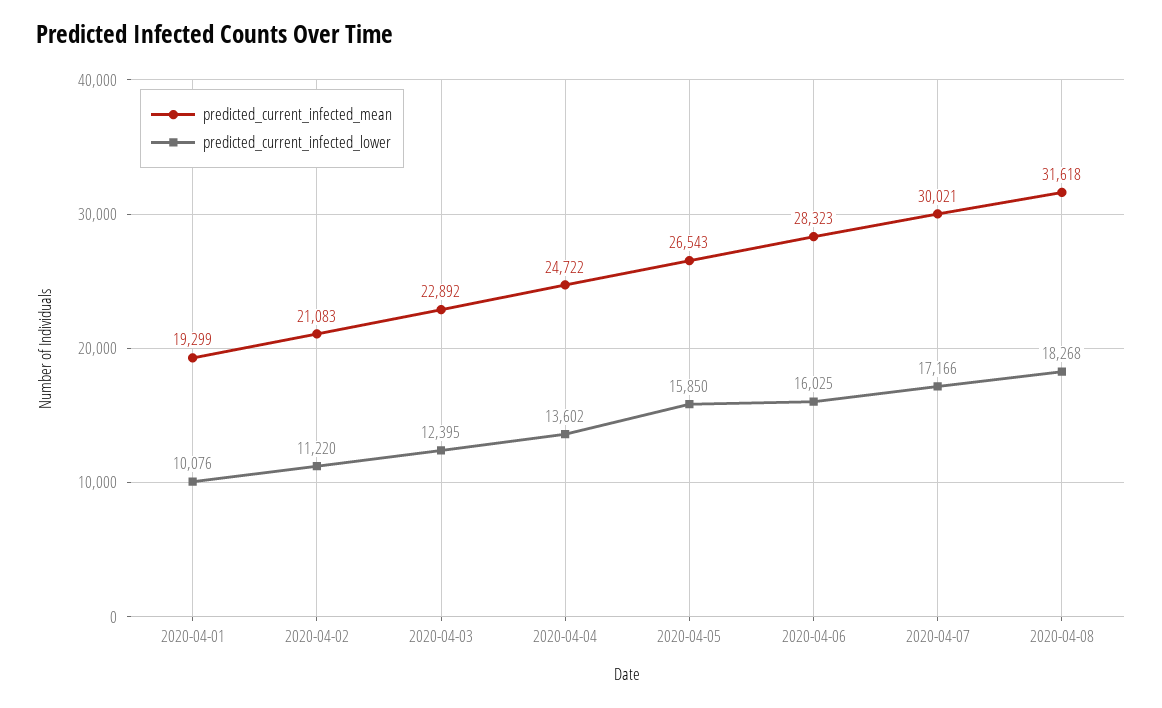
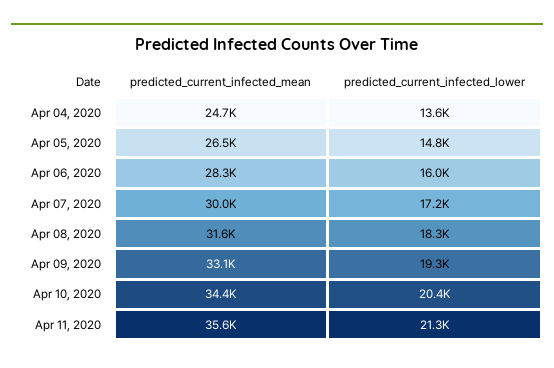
predicted_current_infected_mean, 2020-04-01: 19299 -> none
predicted_current_infected_lower, 2020-04-01: 10076 -> none
predicted_current_infected_mean, 2020-04-02: 21083 -> none
predicted_current_infected_lower, 2020-04-02: 11220 -> none
predicted_current_infected_mean, 2020-04-03: 22892 -> none
predicted_current_infected_lower, 2020-04-03: 12395 -> none
predicted_current_infected_lower, 2020-04-05: 15850 -> 14800
predicted_current_infected_mean, Apr 09, 2020: none -> 33100
predicted_current_infected_lower, Apr 09, 2020: none -> 19300
predicted_current_infected_mean, Apr 10, 2020: none -> 34400
predicted_current_infected_lower, Apr 10, 2020: none -> 20400
predicted_current_infected_mean, Apr 11, 2020: none -> 35600
predicted_current_infected_lower, Apr 11, 2020: none -> 21300

